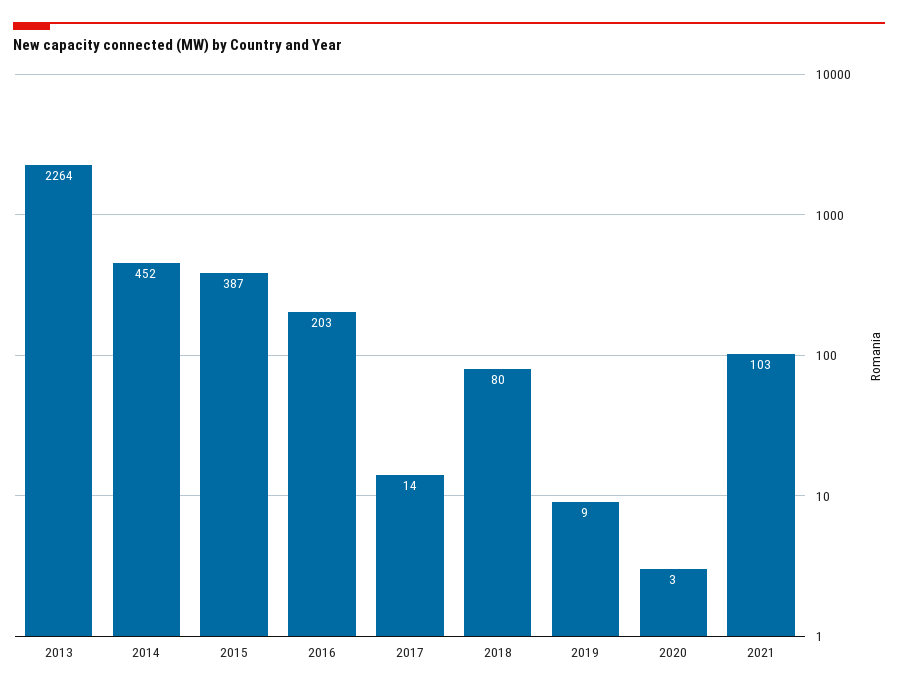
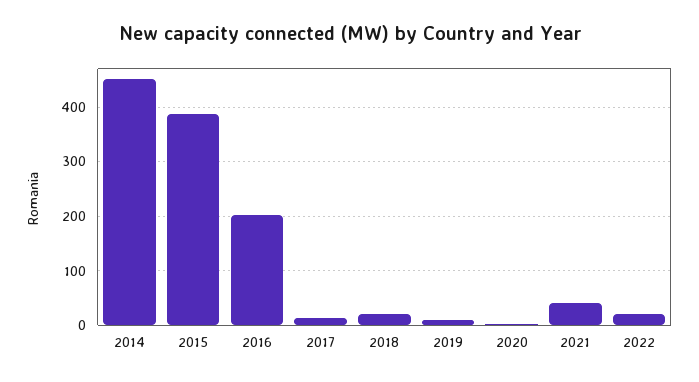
2013: 2264 -> none
2018: 80 -> 20
2021: 103 -> 40
2022: none -> 20

